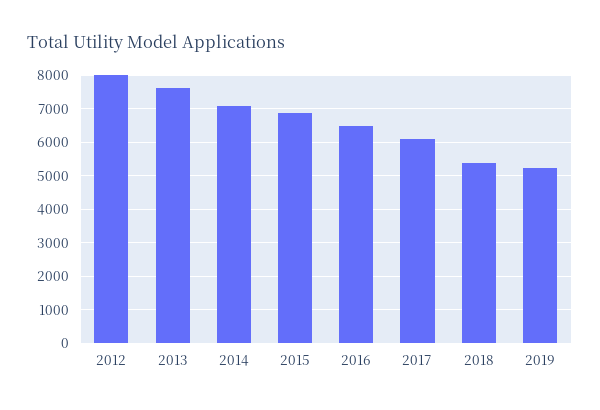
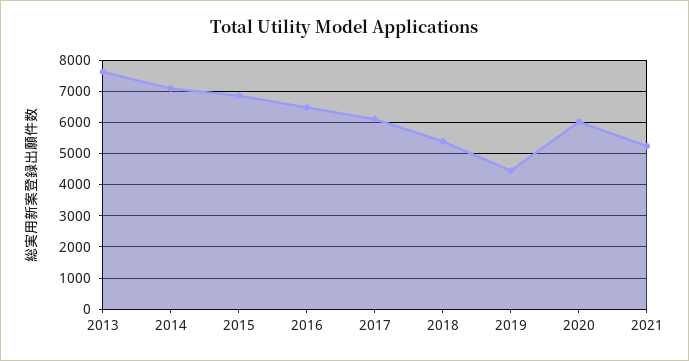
2012: 8000 -> none
2019: 5200 -> 4400
2020: none -> 6000
2021: none -> 5200

